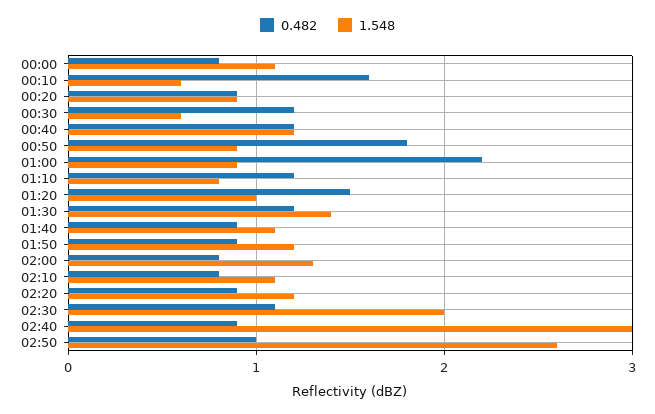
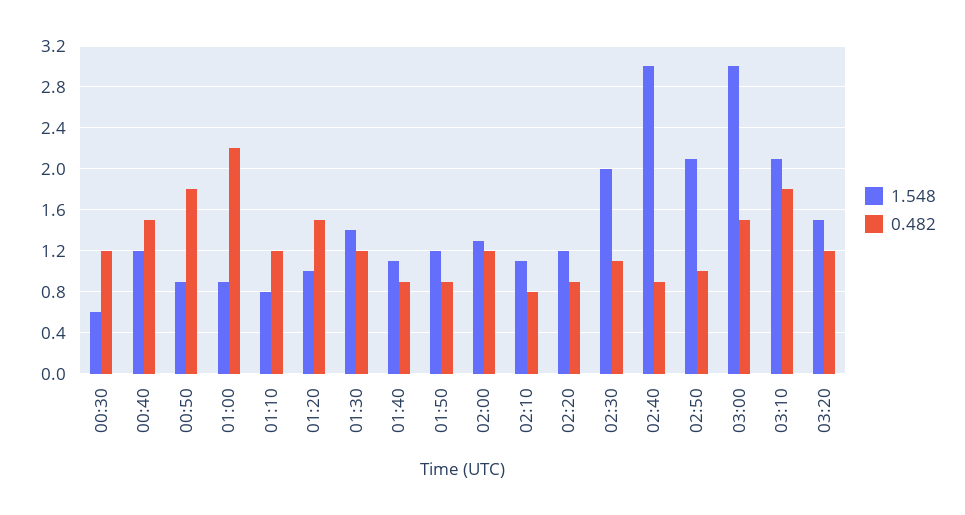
0.482, 00:00: 0.8 -> none
1.548, 00:00: 1.1 -> none
0.482, 00:10: 1.6 -> none
1.548, 00:10: 0.6 -> none
0.482, 00:20: 0.9 -> none
1.548, 00:20: 0.9 -> none
0.482, 00:40: 1.2 -> 1.5
0.482, 02:00: 0.8 -> 1.2
1.548, 02:50: 2.6 -> 2.1
1.548, 03:00: none -> 3
0.482, 03:00: none -> 1.5
1.548, 03:10: none -> 2.1
0.482, 03:10: none -> 1.8
1.548, 03:20: none -> 1.5
0.482, 03:20: none -> 1.2

